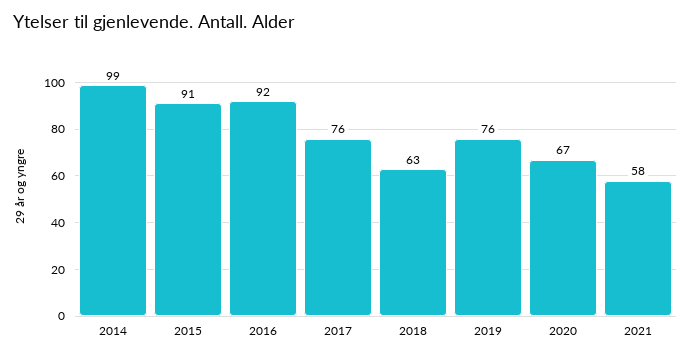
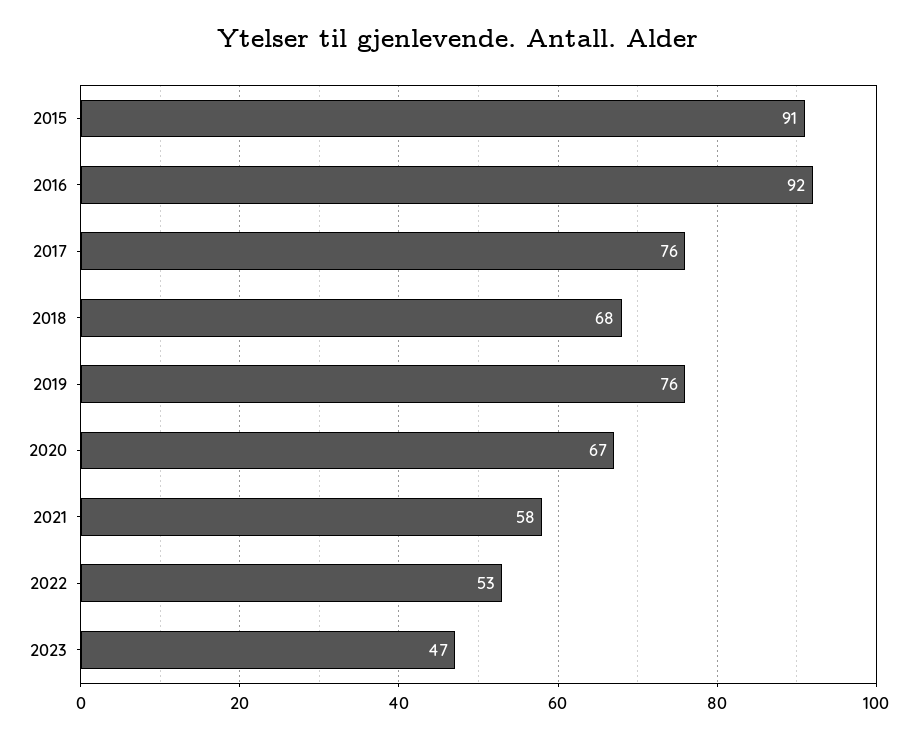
2014: 99 -> none
2018: 63 -> 68
2022: none -> 53
2023: none -> 47

